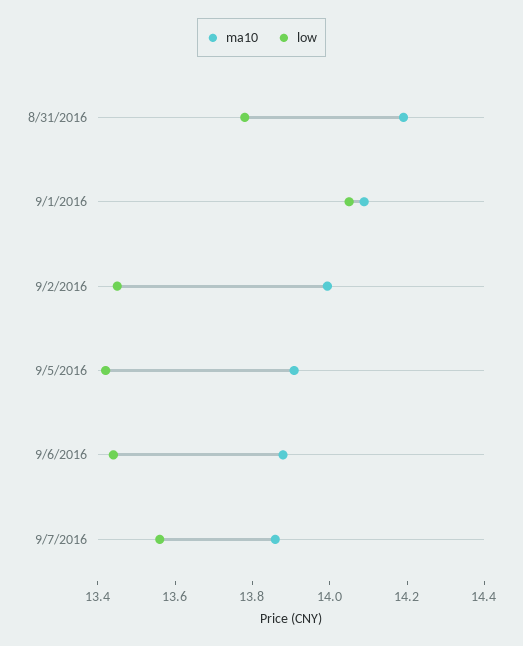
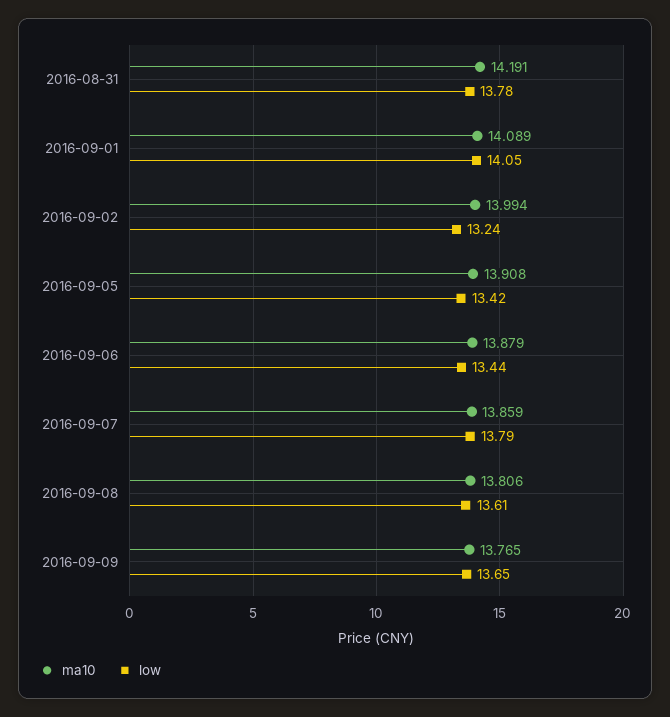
low, 9/2/2016: 13.45 -> 13.24
low, 9/7/2016: 13.55 -> 13.79
ma10, 2016-09-08: none -> 13.806
low, 2016-09-08: none -> 13.61
ma10, 2016-09-09: none -> 13.765
low, 2016-09-09: none -> 13.65

